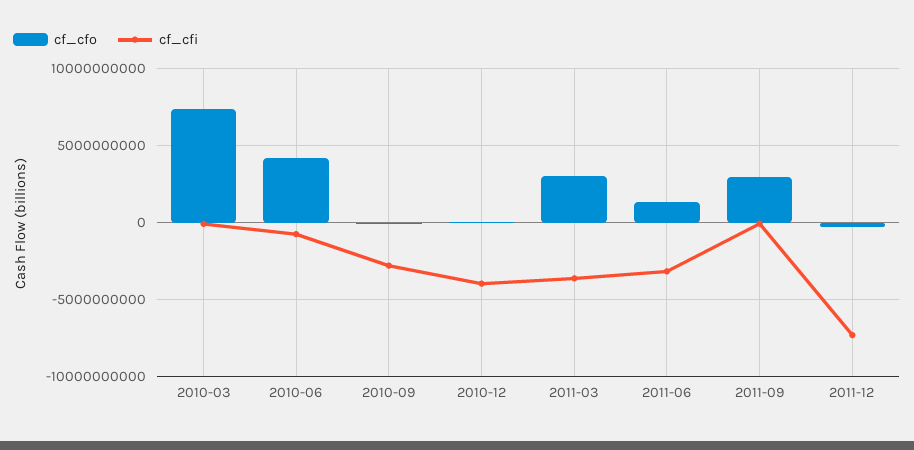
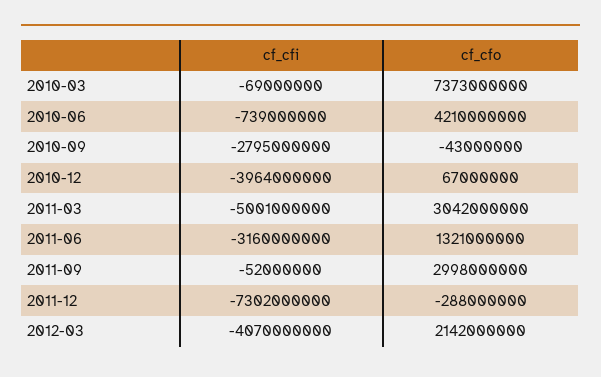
cf_cfi, 2011-03: -3500000000 -> -5001000000
cf_cfi, 2012-03: none -> -4070000000
cf_cfo, 2012-03: none -> 2142000000

